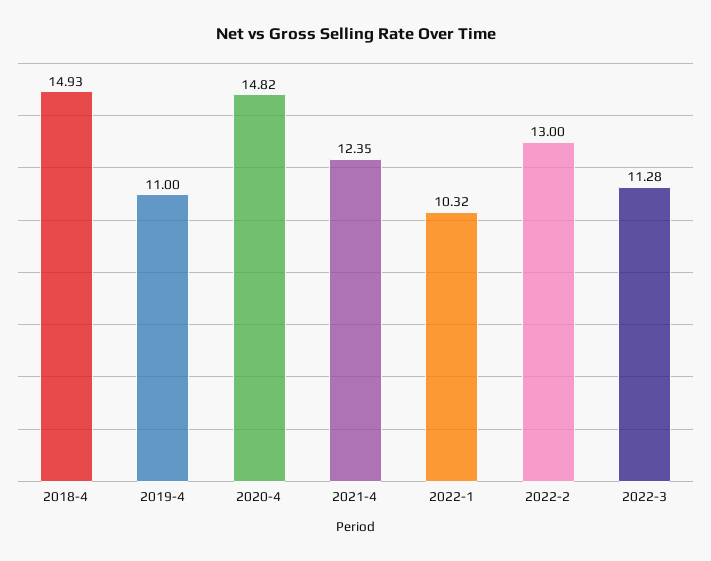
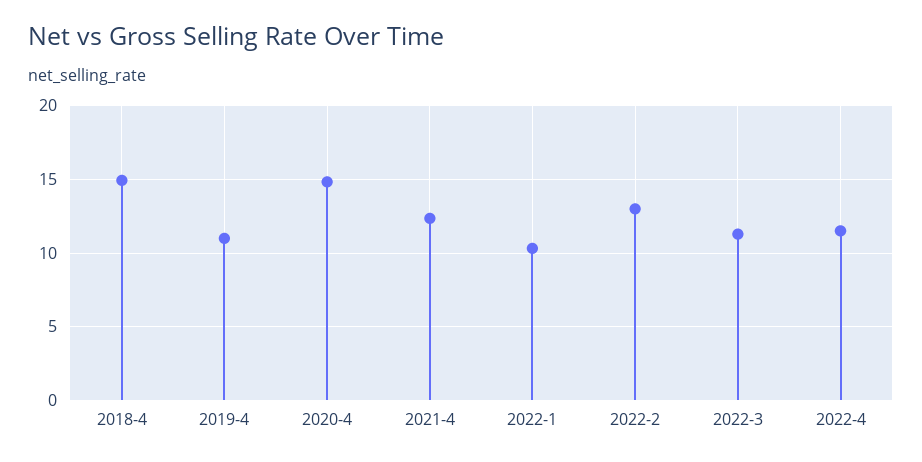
2022-4: none -> 11.5

